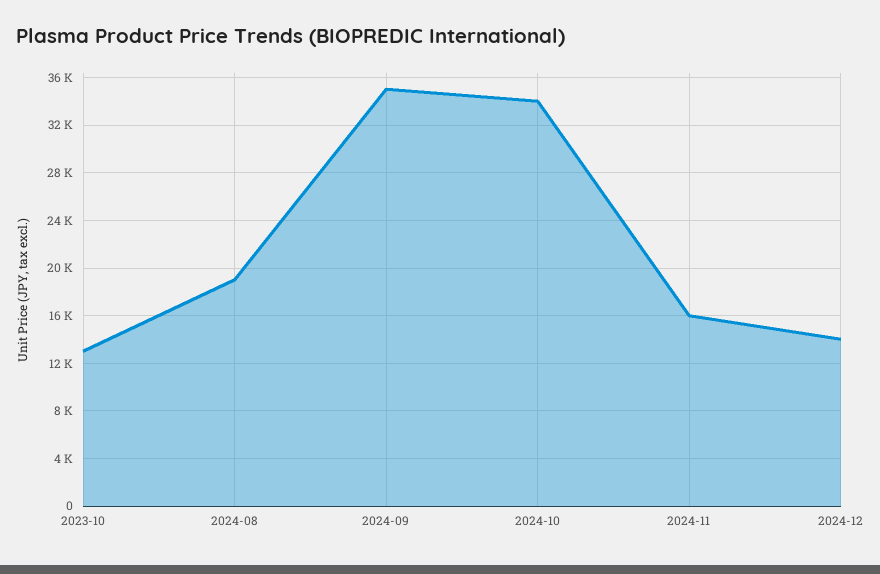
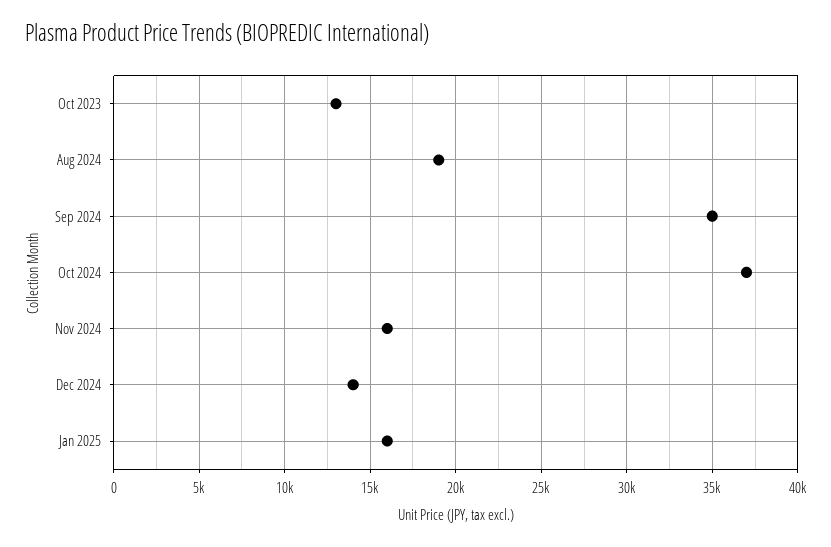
2024-10: 34000 -> 37000
Jan 2025: none -> 16000

